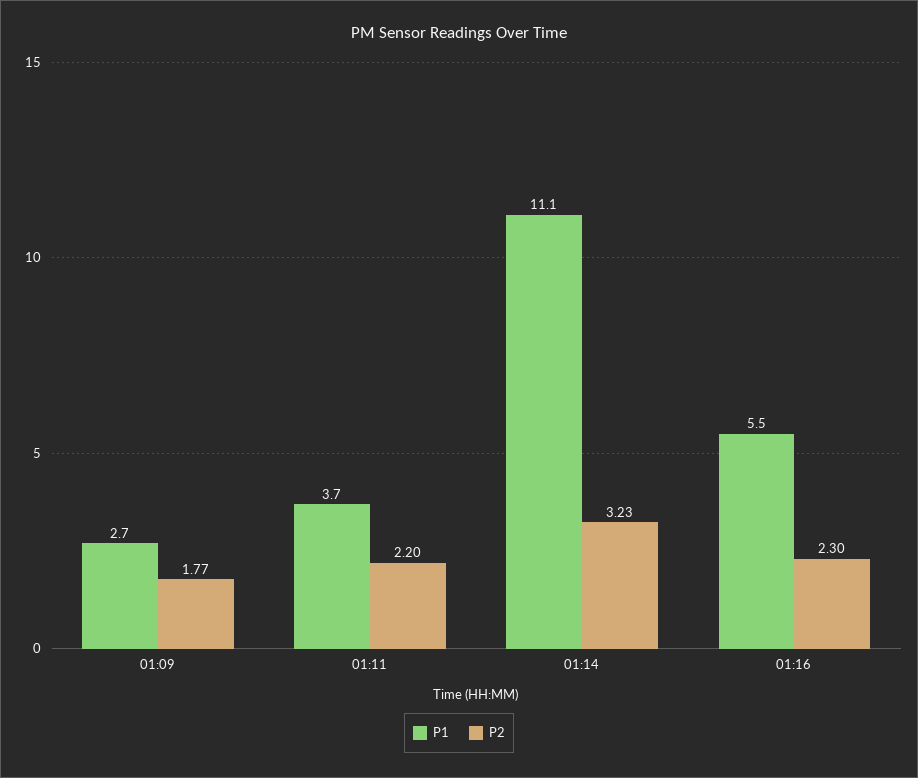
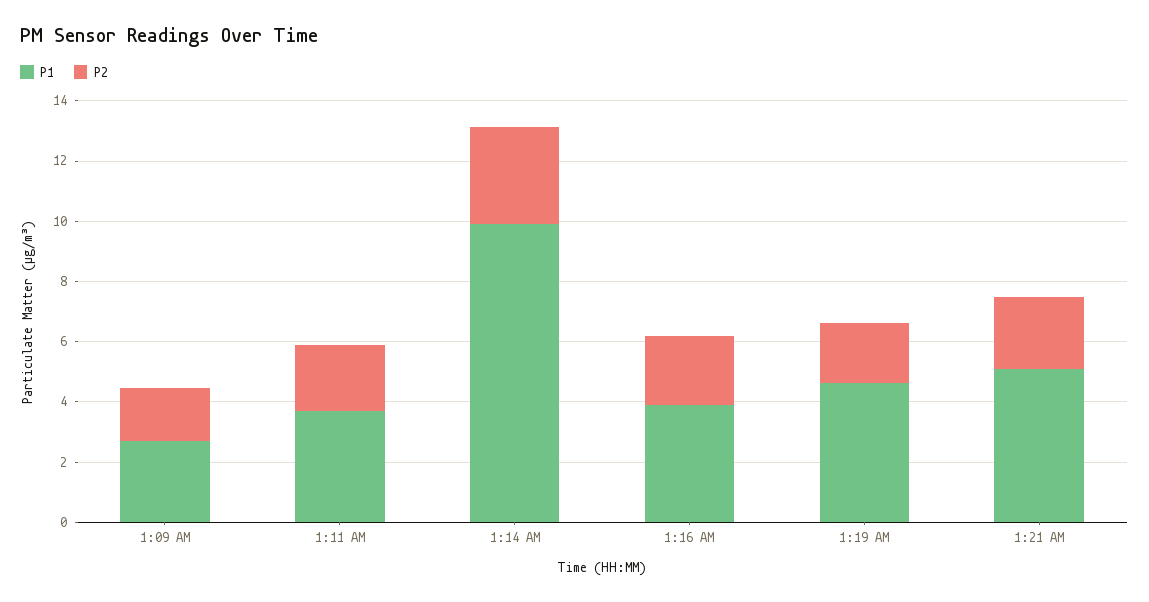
P1, 01:14: 11.1 -> 10
P1, 01:16: 5.5 -> 4
P1, 1:19 AM: none -> 4.5
P2, 1:19 AM: none -> 2
P1, 1:21 AM: none -> 5
P2, 1:21 AM: none -> 2.5

